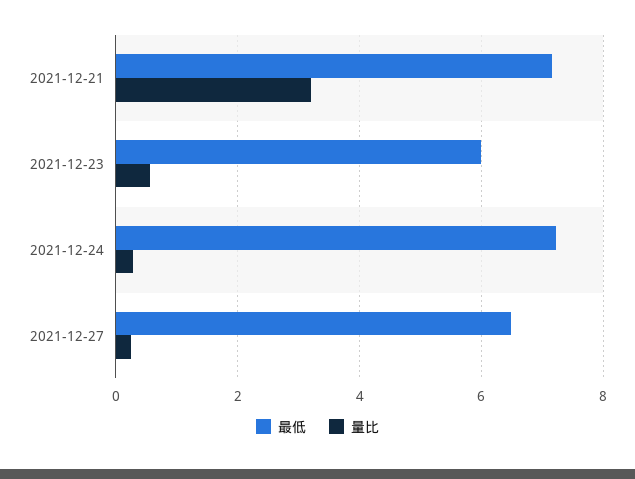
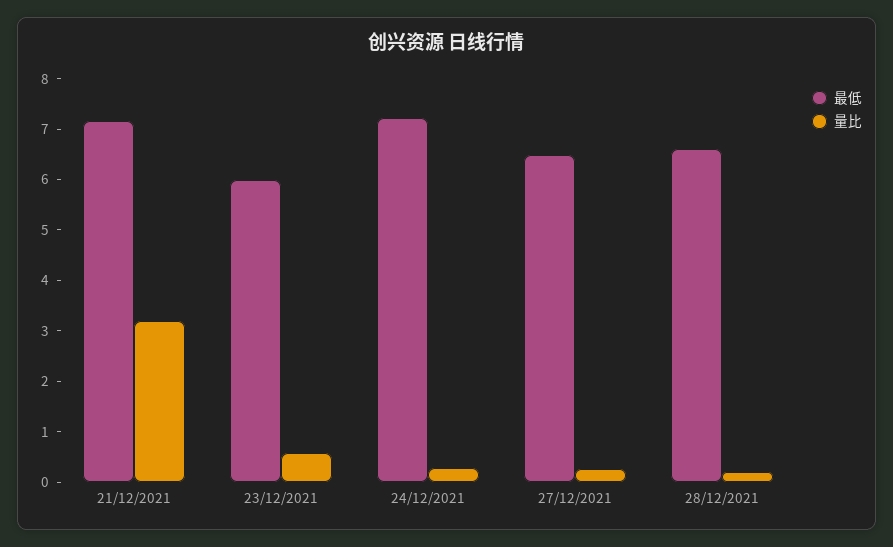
最低, 28/12/2021: none -> 6.6
量比, 28/12/2021: none -> 0.2

